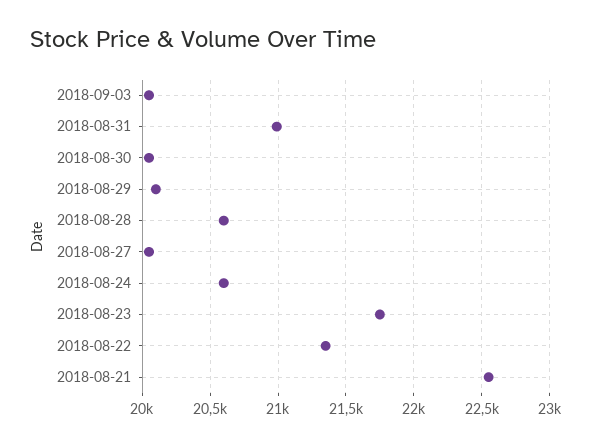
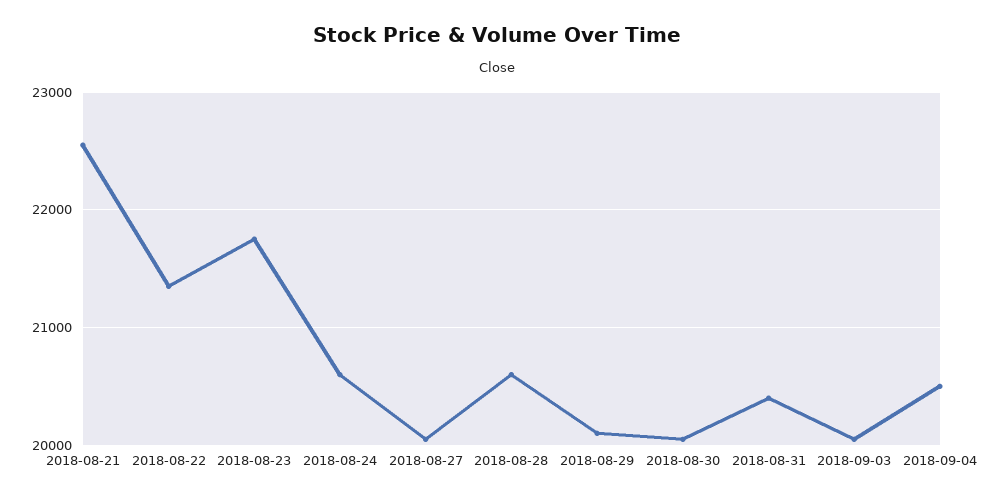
2018-08-31: 21000 -> 20400
2018-09-04: none -> 20500

